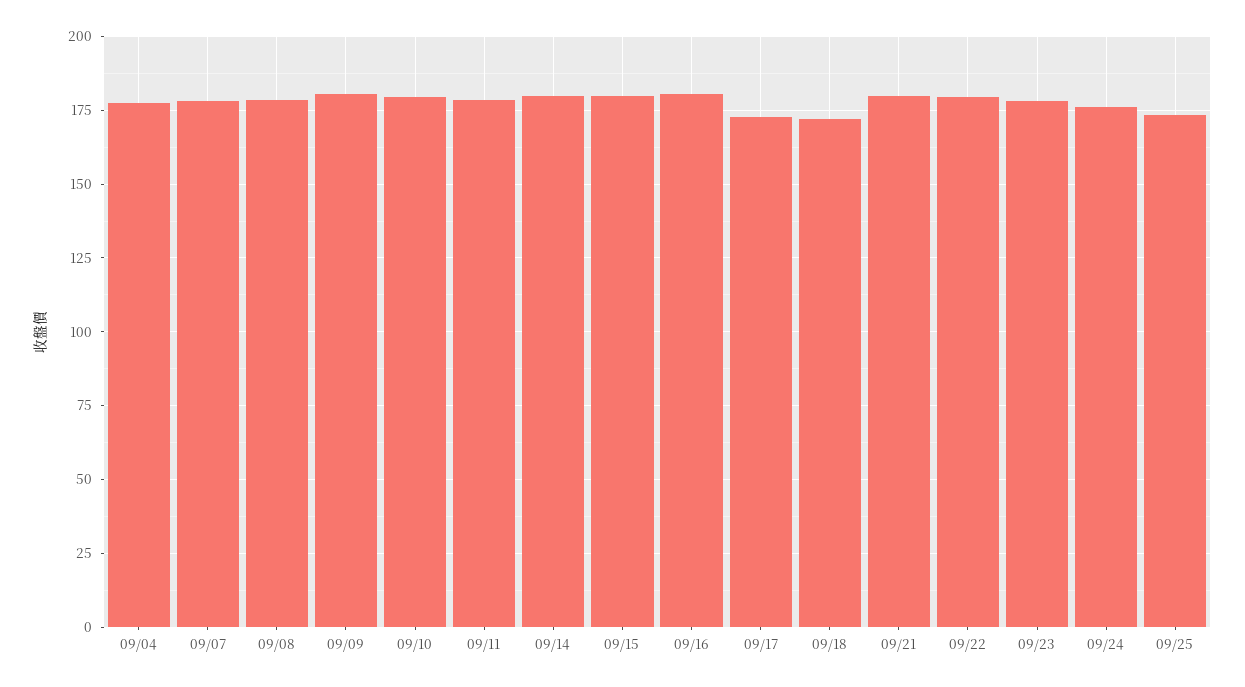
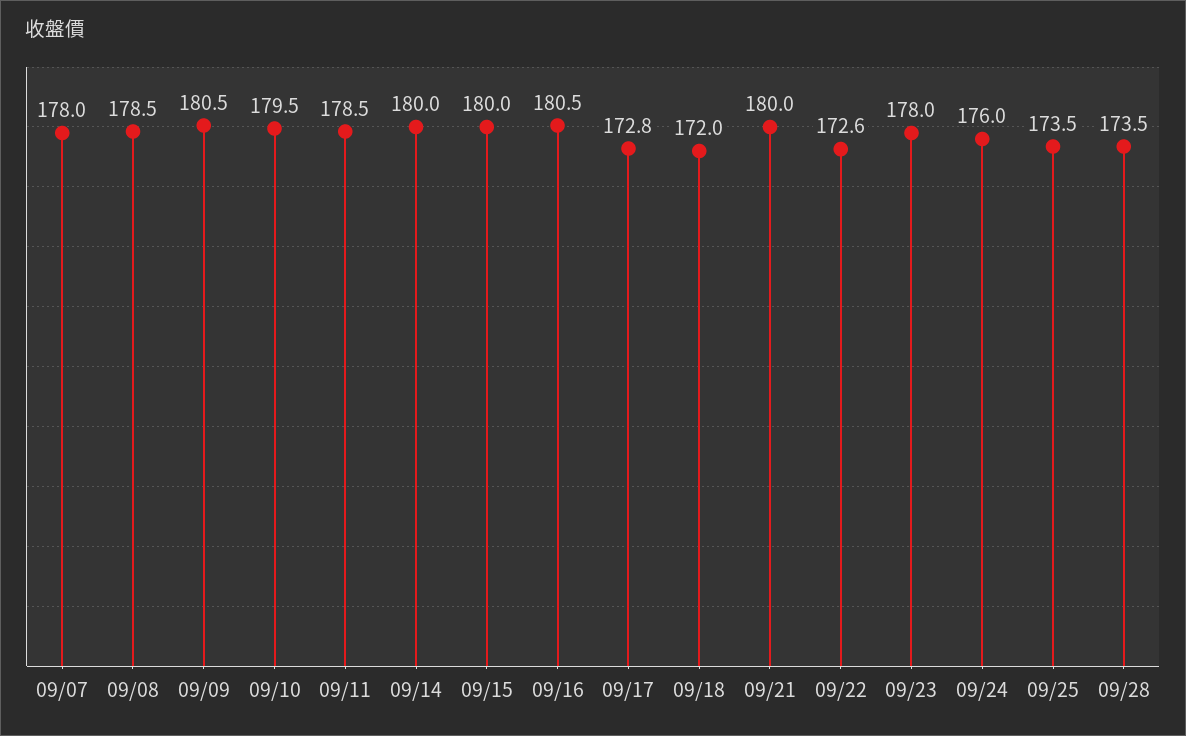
09/04: 177.5 -> none
09/22: 180 -> 172.6
09/28: none -> 173.5

